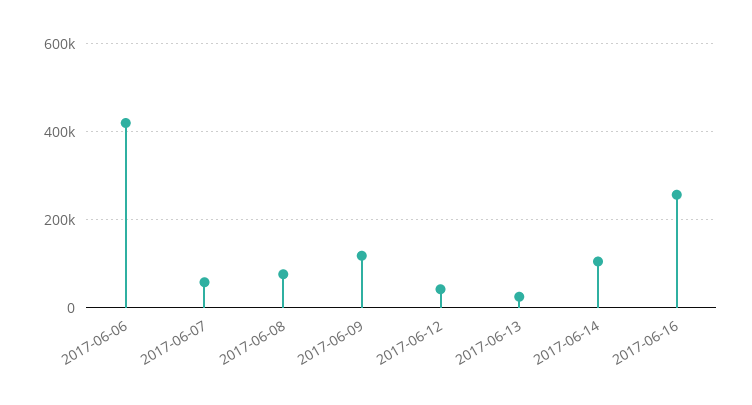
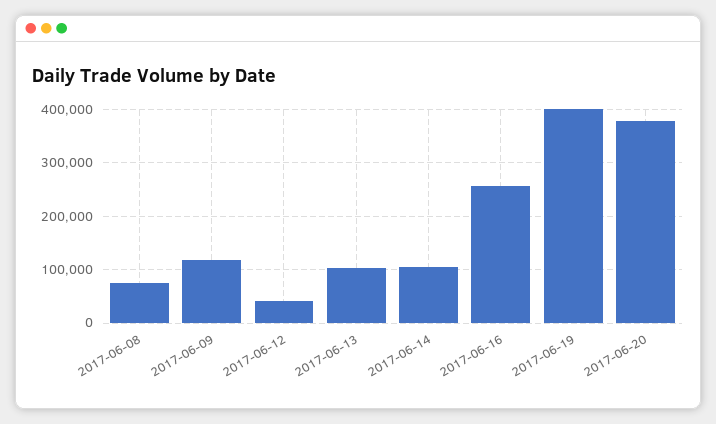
2017-06-06: 420000 -> none
2017-06-07: 60000 -> none
2017-06-13: 20000 -> 100000
2017-06-19: none -> 400000
2017-06-20: none -> 380000

